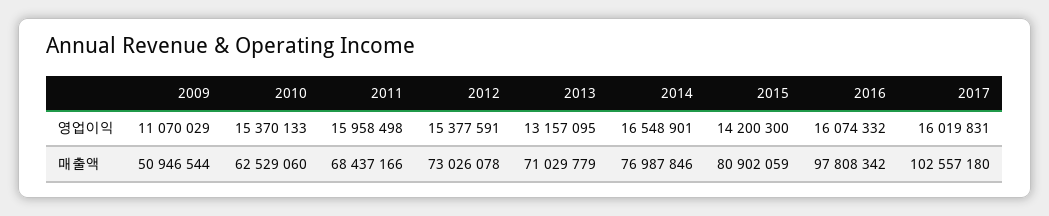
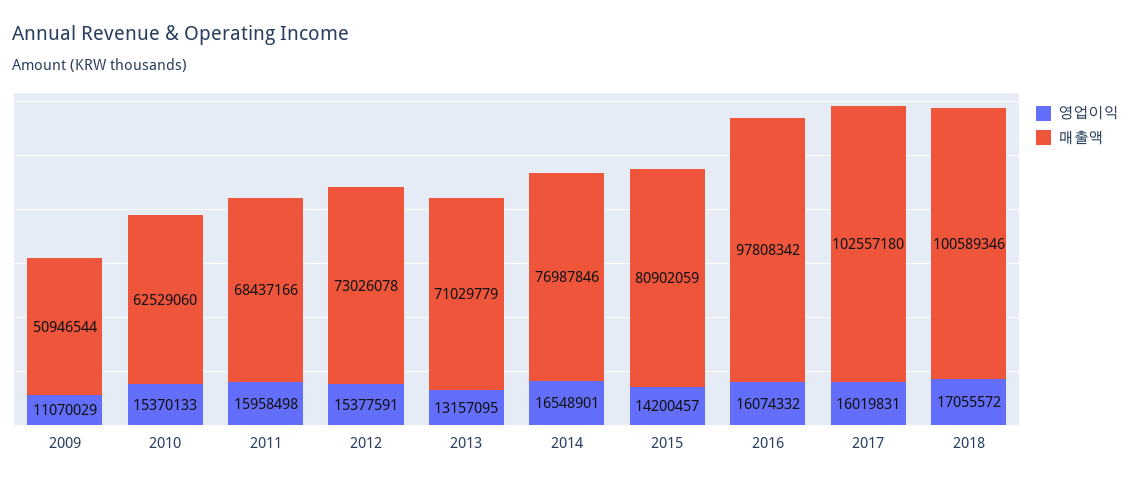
영업이익, 2015: 14200300 -> 14200457
영업이익, 2018: none -> 17055572
매출액, 2018: none -> 100589346

